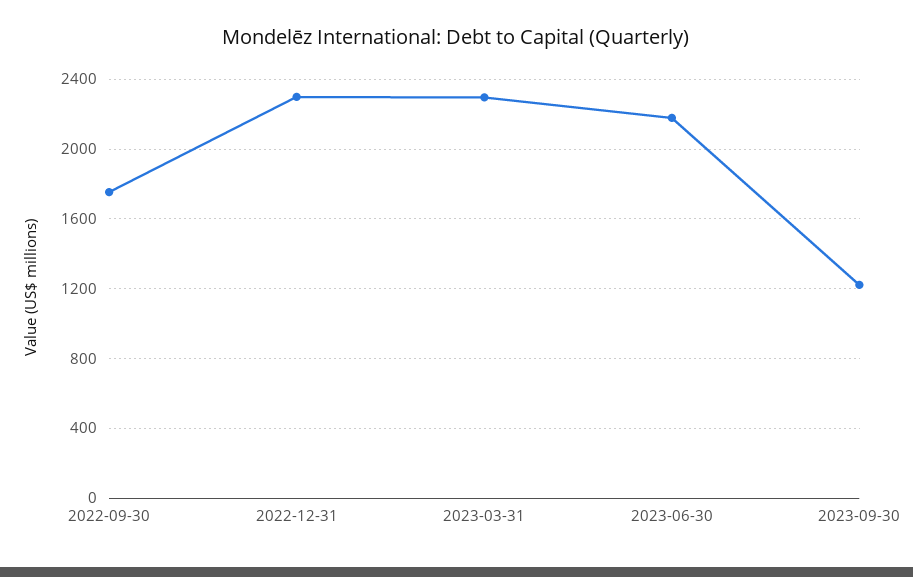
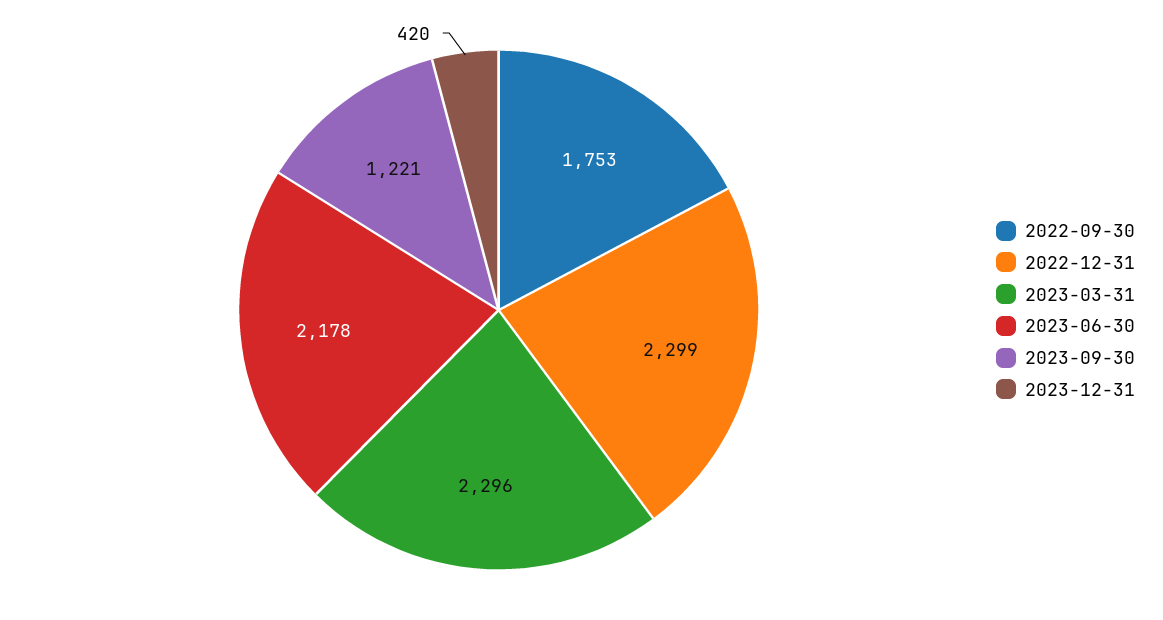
2023-12-31: none -> 420

